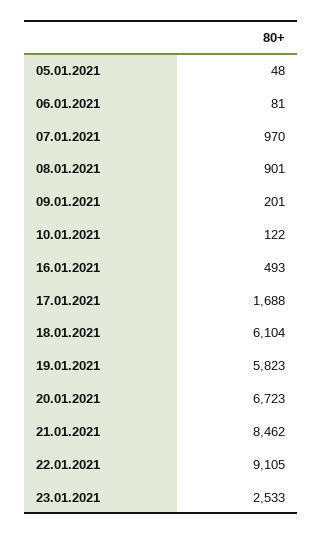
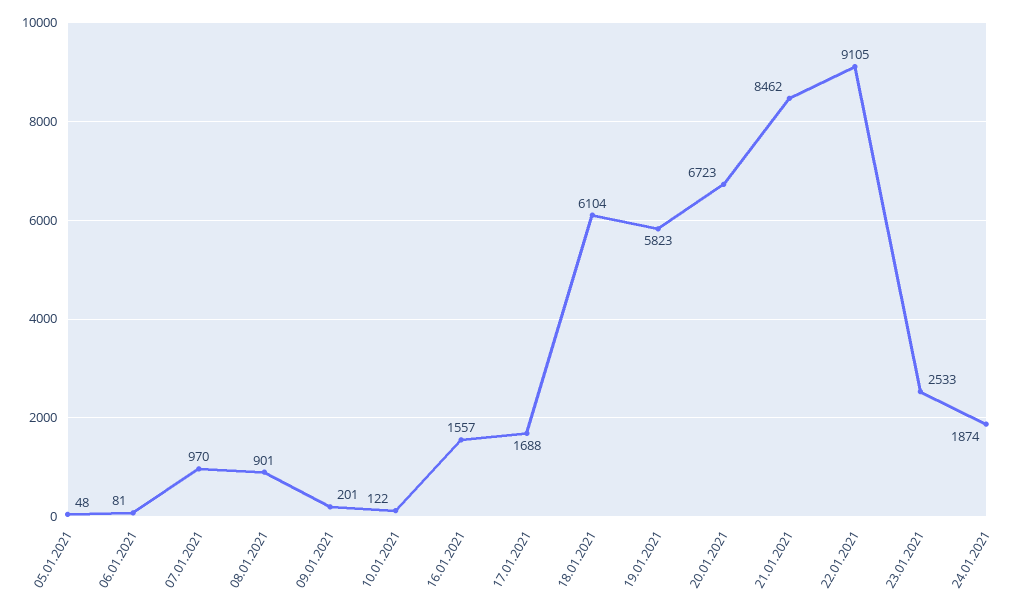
16.01.2021: 493 -> 1557
24.01.2021: none -> 1874

